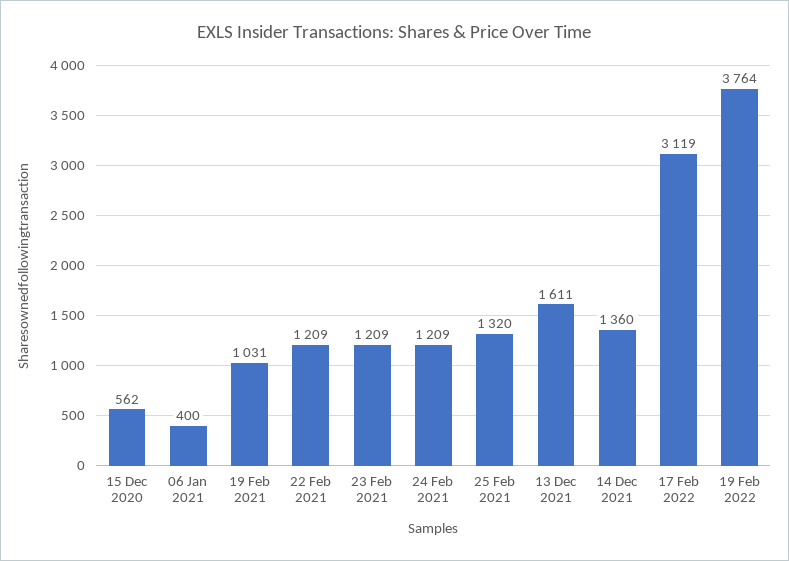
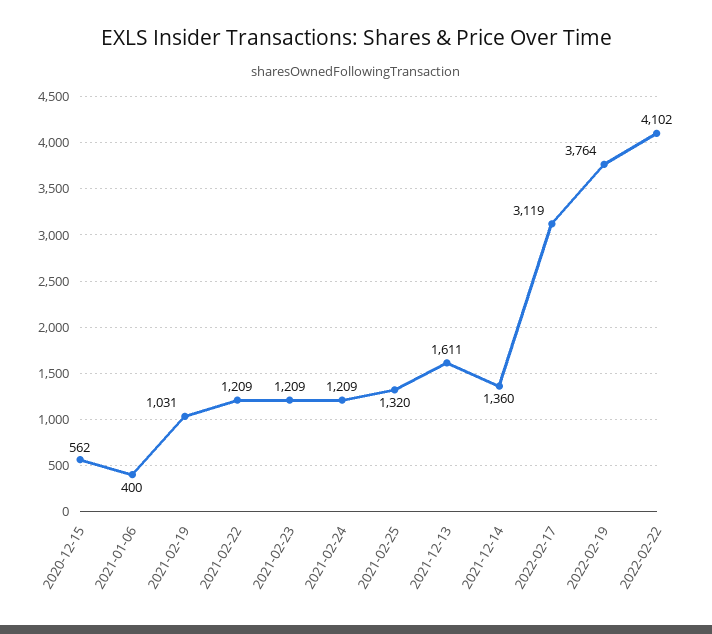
2022-02-22: none -> 4102

